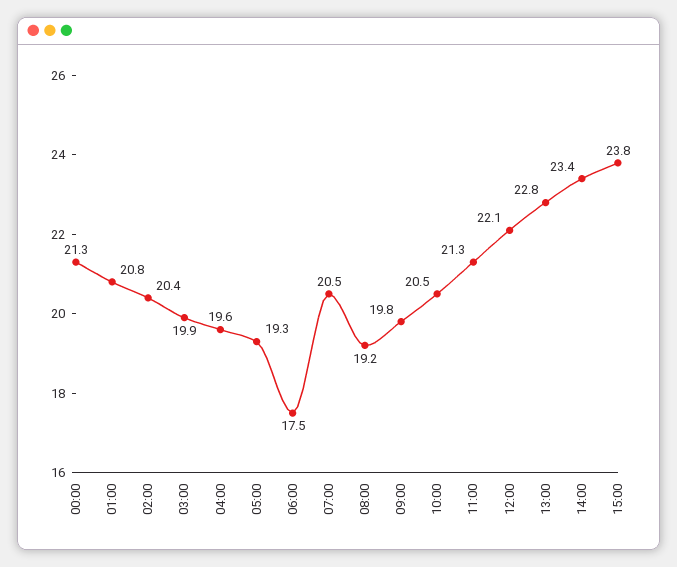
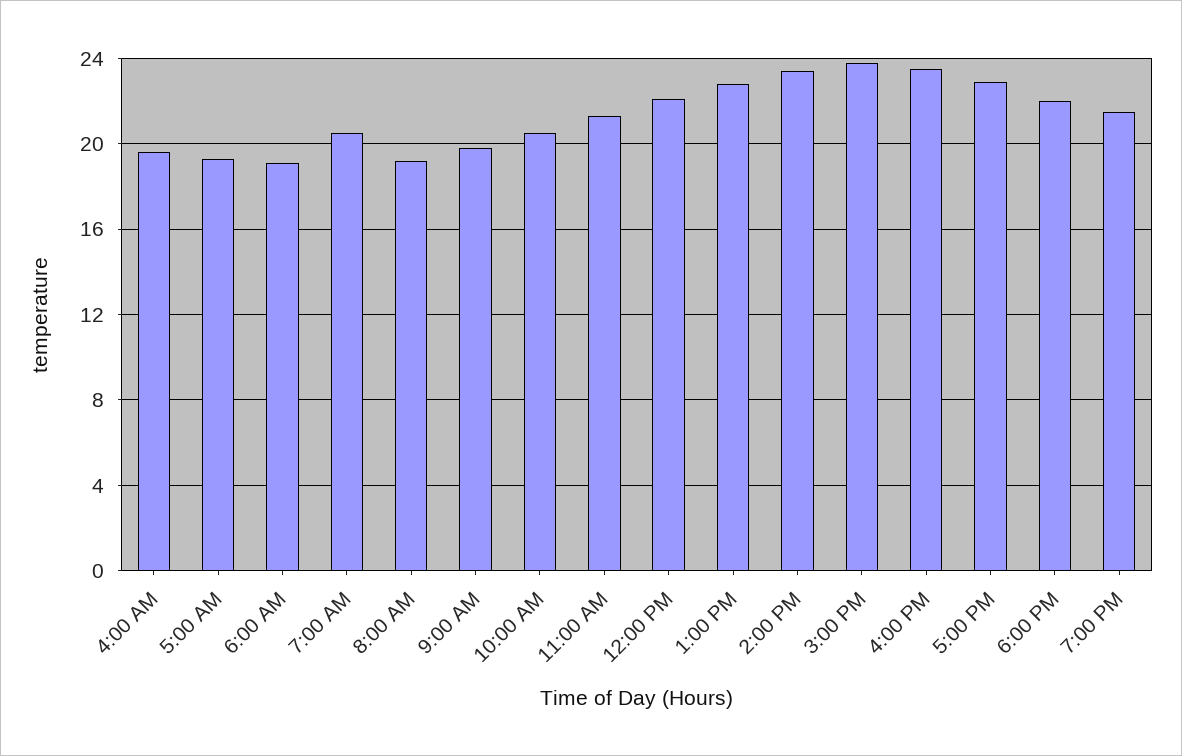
00:00: 21.3 -> none
01:00: 20.8 -> none
02:00: 20.4 -> none
03:00: 19.9 -> none
06:00: 17.5 -> 19
4:00 PM: none -> 23.5
5:00 PM: none -> 23
6:00 PM: none -> 22
7:00 PM: none -> 21.5

